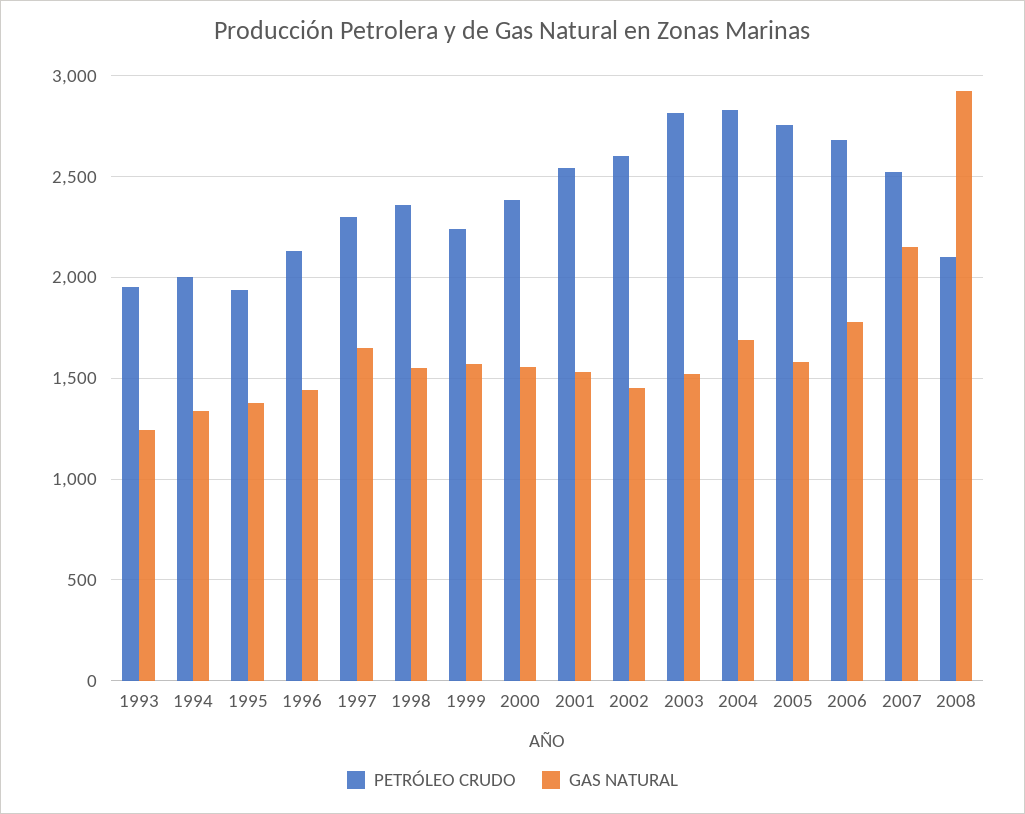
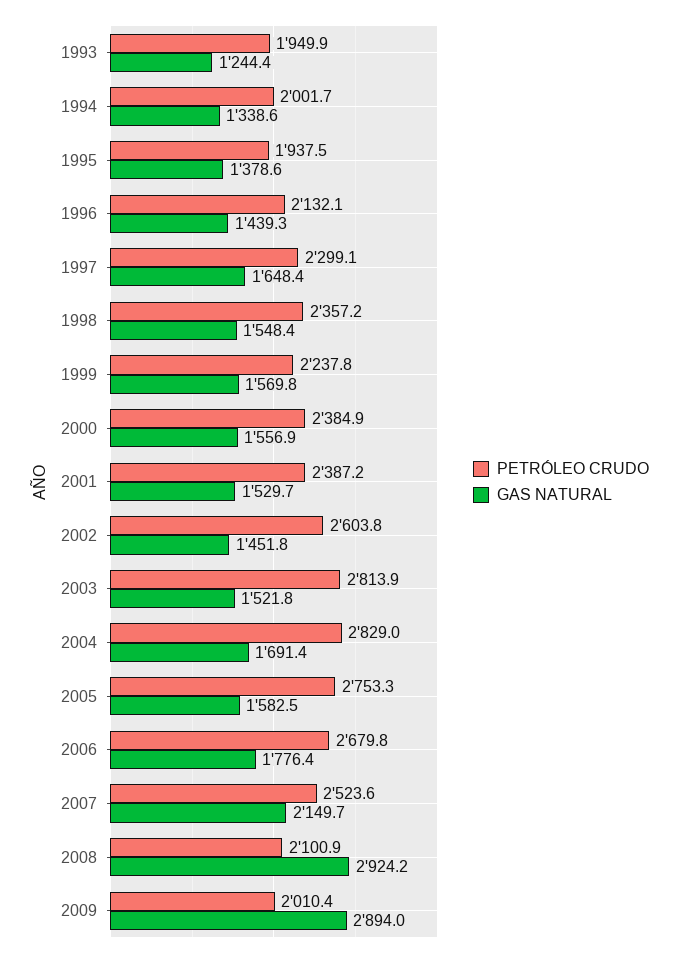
PETRÓLEO CRUDO, 2001: 2550 -> 2387.2
PETRÓLEO CRUDO, 2009: none -> 2010.4
GAS NATURAL, 2009: none -> 2894

